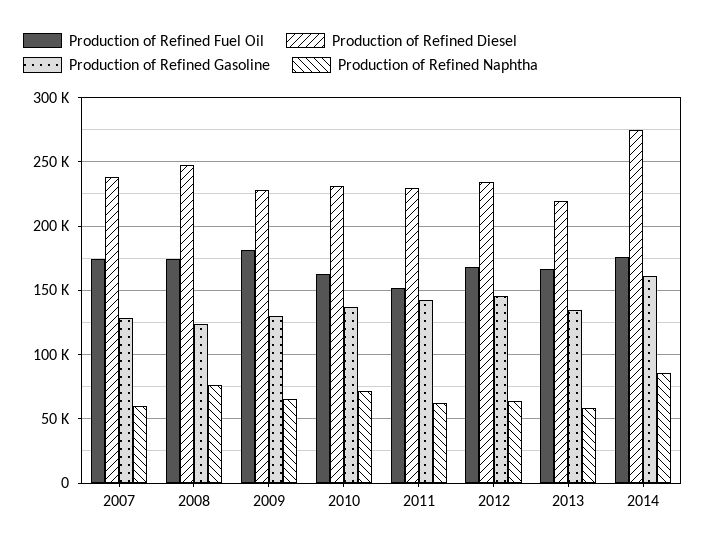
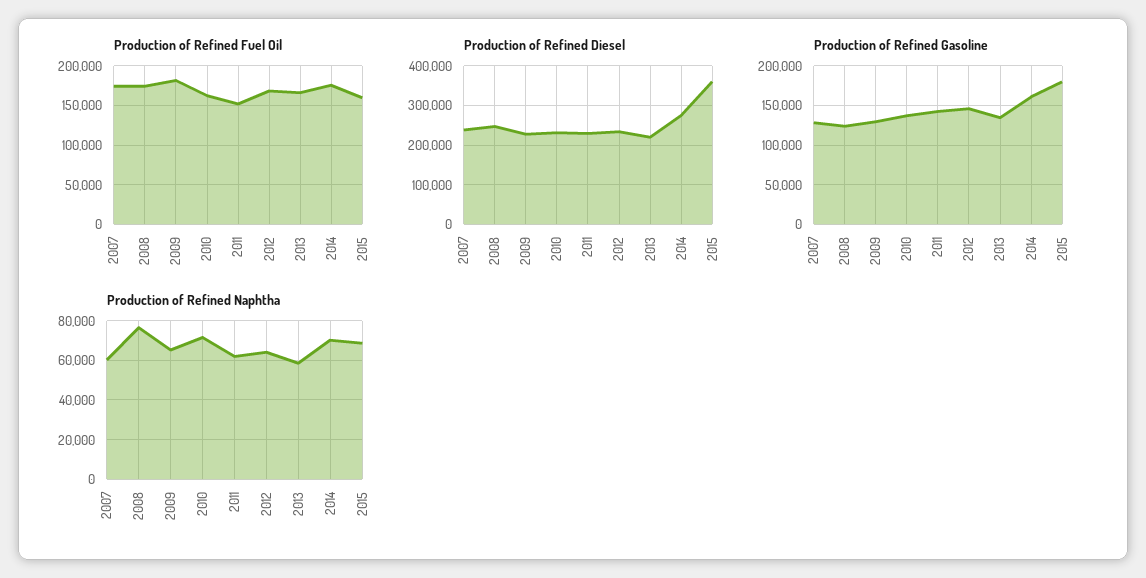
Production of Refined Naphtha, 2014: 85000 -> 70000
Production of Refined Fuel Oil, 2015: none -> 160000
Production of Refined Diesel, 2015: none -> 360000
Production of Refined Gasoline, 2015: none -> 180000
Production of Refined Naphtha, 2015: none -> 70000

